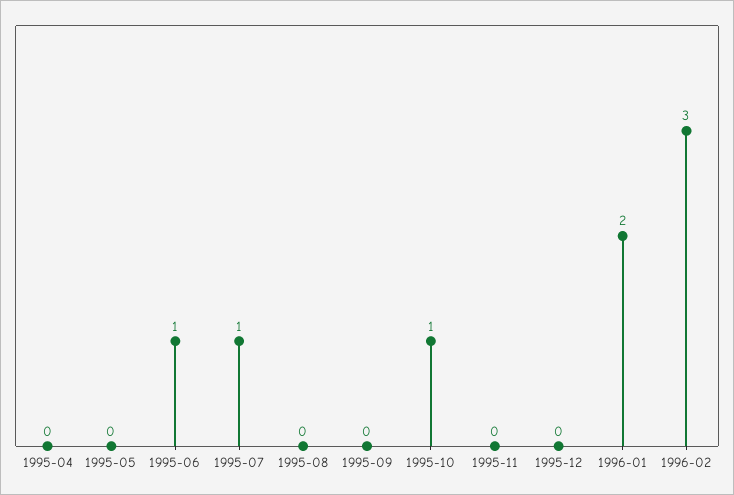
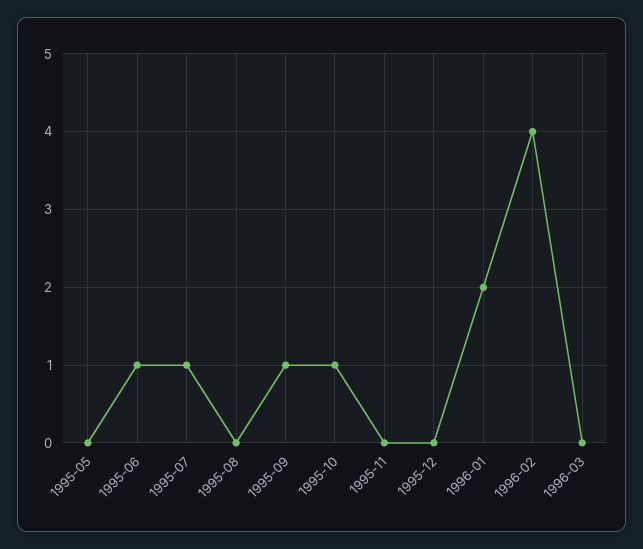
1995-04: 0 -> none
1995-09: 0 -> 1
1996-02: 3 -> 4
1996-03: none -> 0

